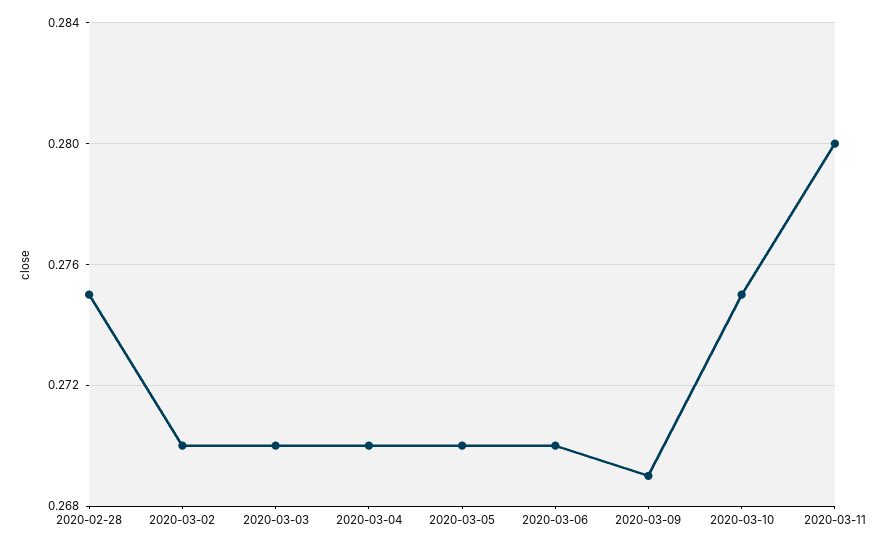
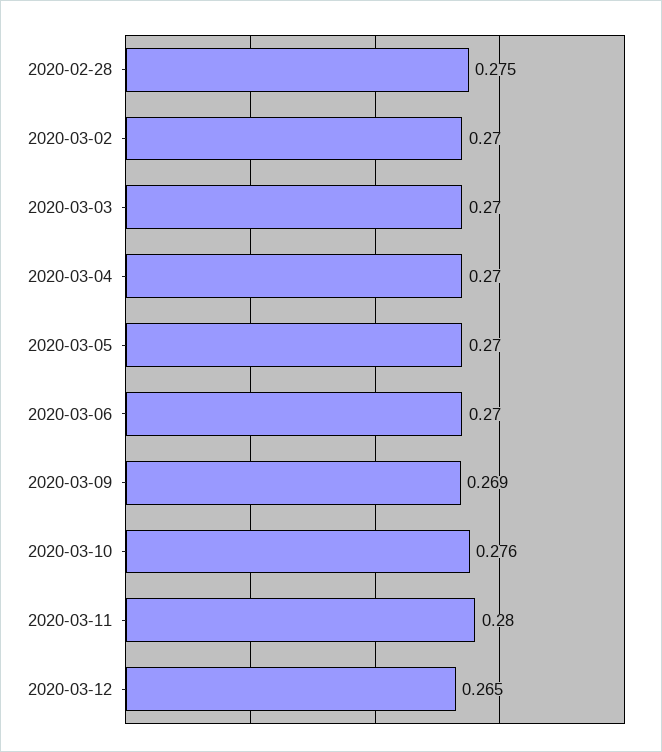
2020-03-10: 0.275 -> 0.276
2020-03-12: none -> 0.265

